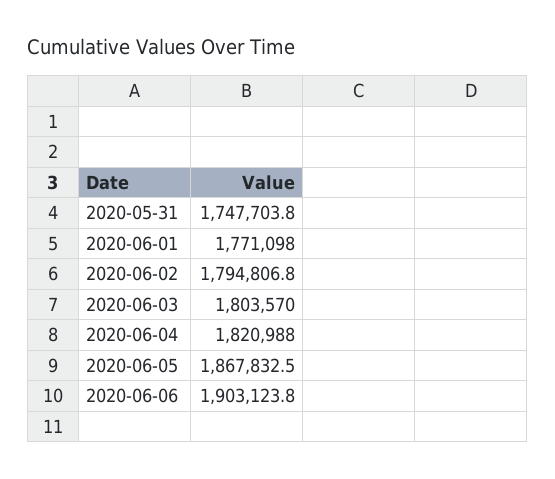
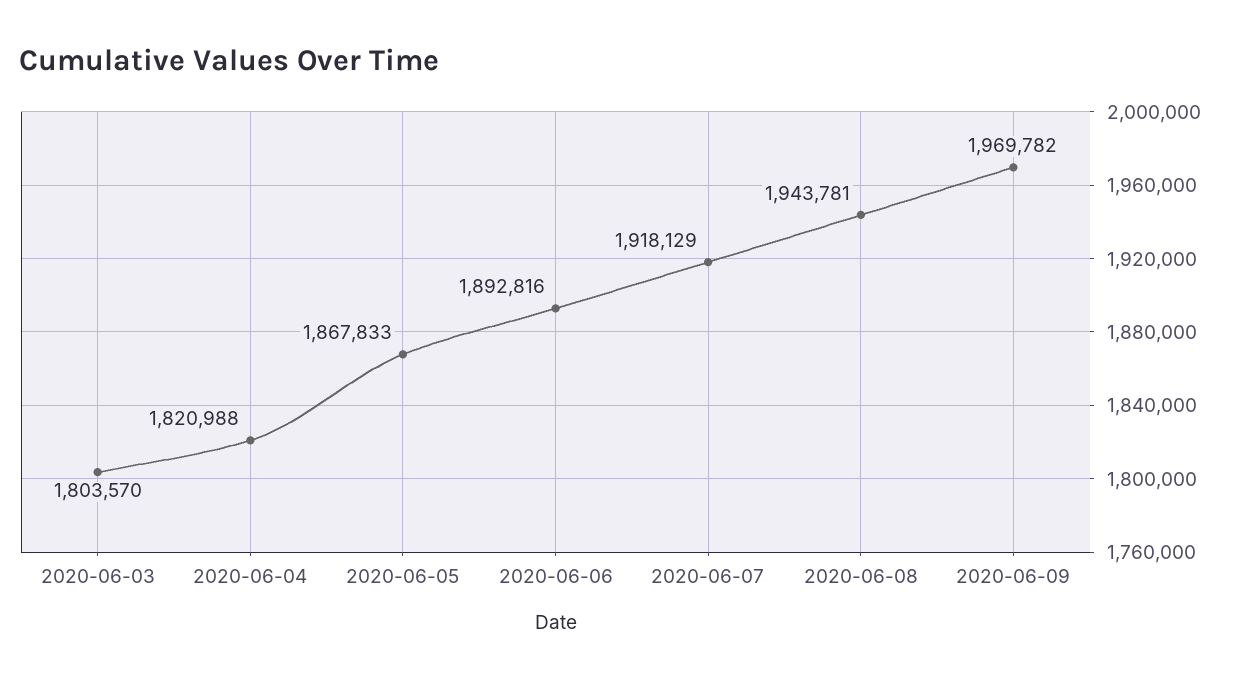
2020-05-31: 1747703.8 -> none
2020-06-01: 1771098 -> none
2020-06-02: 1794806.8 -> none
2020-06-06: 1903123.8 -> 1892816
2020-06-07: none -> 1918129
2020-06-08: none -> 1943781
2020-06-09: none -> 1969782

